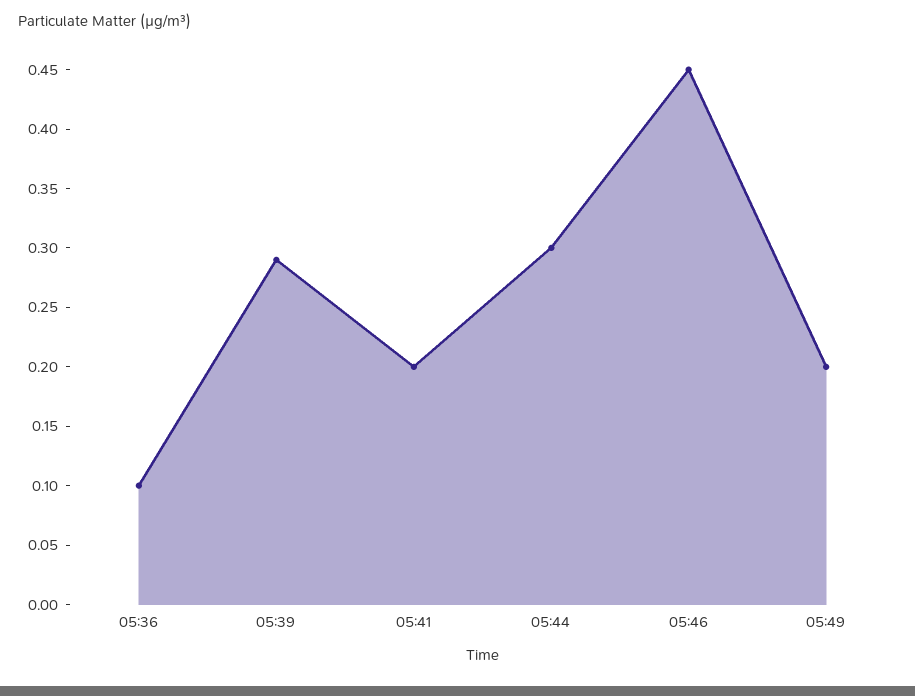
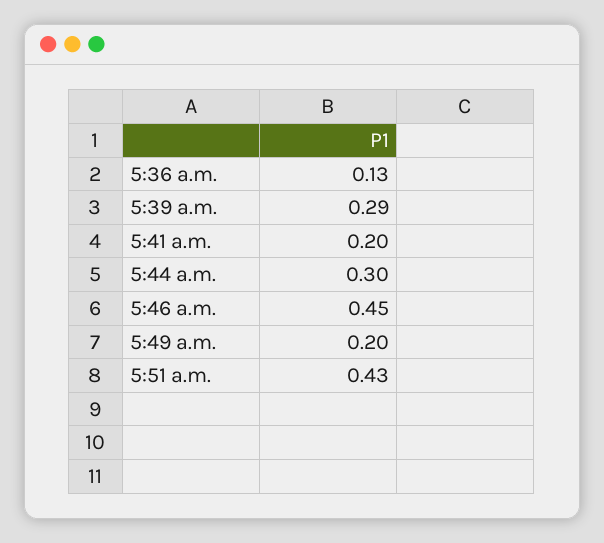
05:36: 0.1 -> 0.13
5:51 a.m.: none -> 0.43

